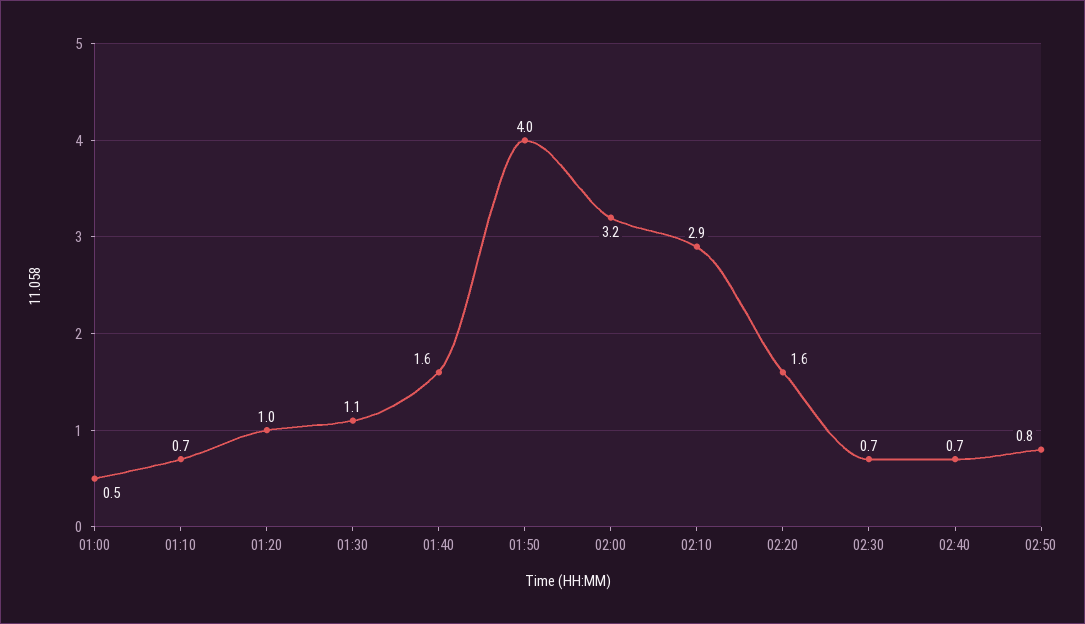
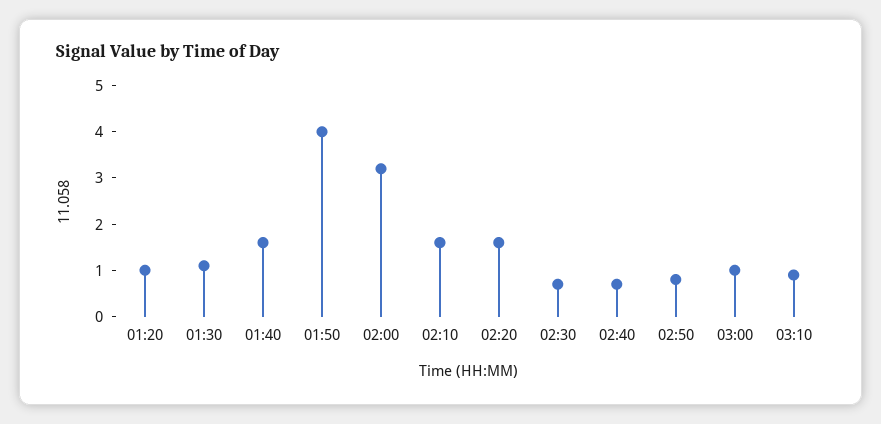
01:00: 0.5 -> none
01:10: 0.7 -> none
02:10: 2.9 -> 1.5
03:00: none -> 1
03:10: none -> 1

